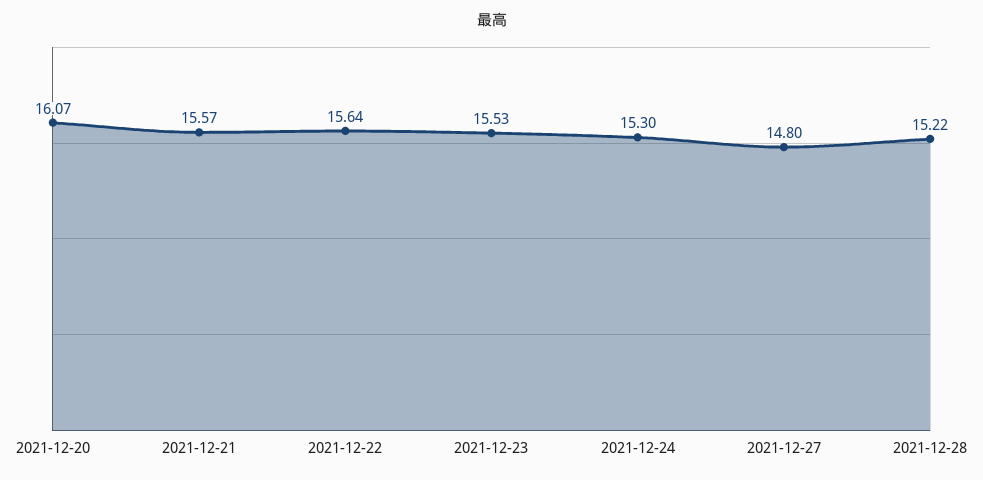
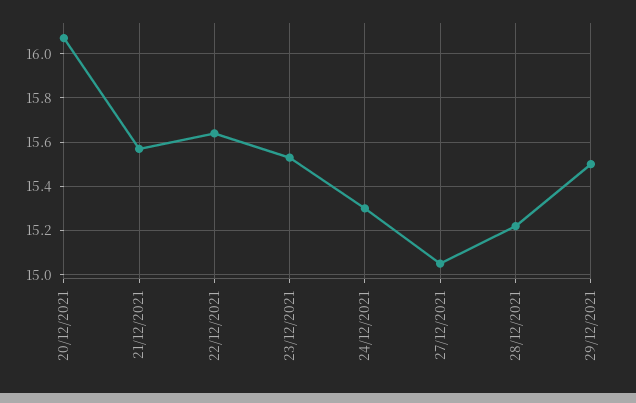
2021-12-27: 14.8 -> 15.05
29/12/2021: none -> 15.5

